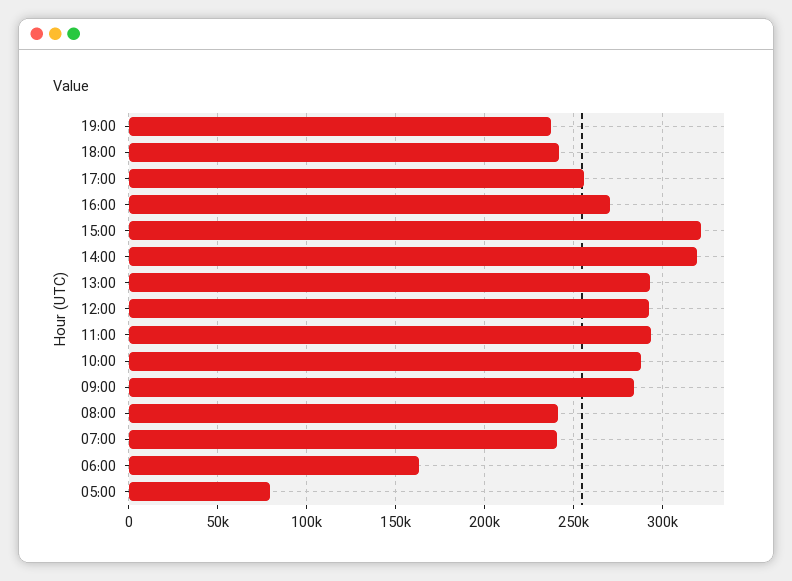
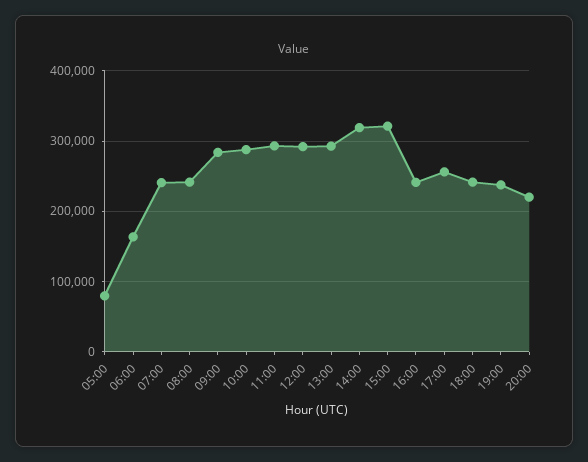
16:00: 270000 -> 240000
20:00: none -> 220000

